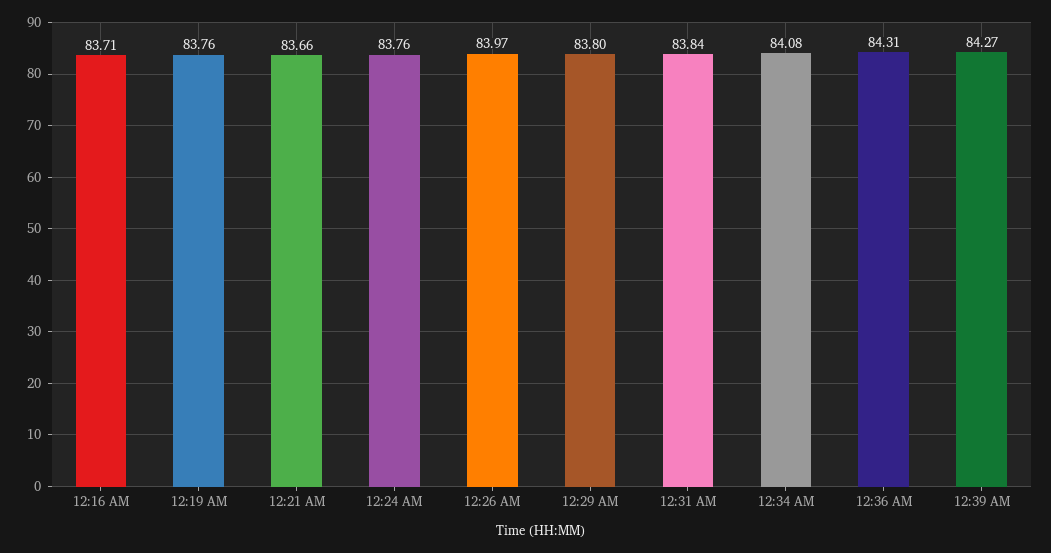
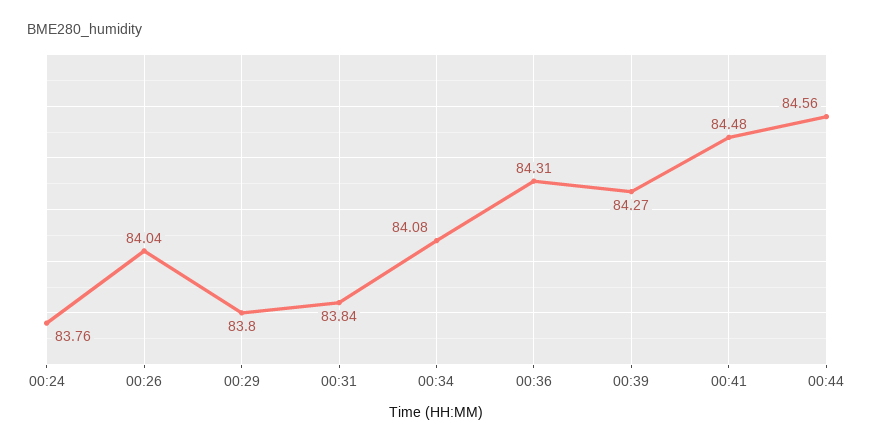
12:16 AM: 83.71 -> none
12:19 AM: 83.76 -> none
12:21 AM: 83.66 -> none
12:26 AM: 83.97 -> 84.04
00:41: none -> 84.48
00:44: none -> 84.56

